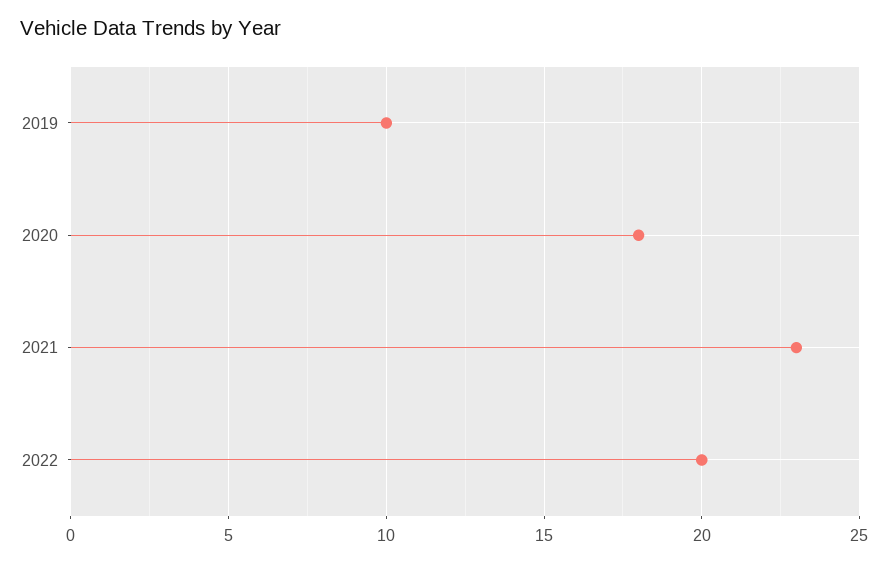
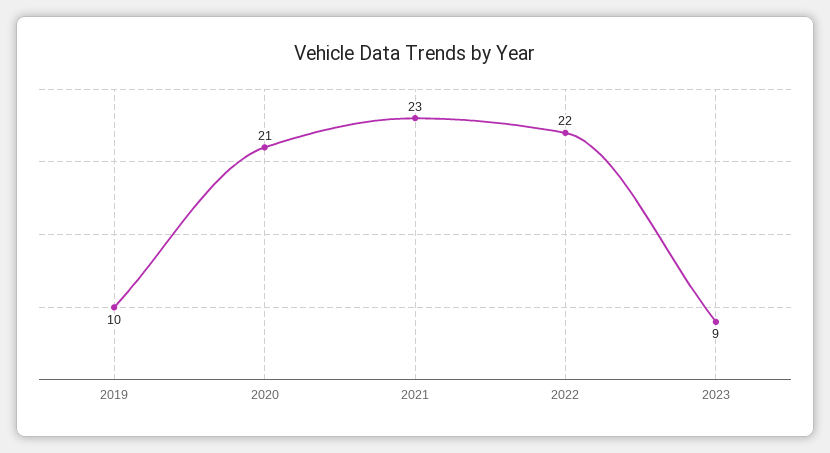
2020: 18 -> 21
2022: 20 -> 22
2023: none -> 9

